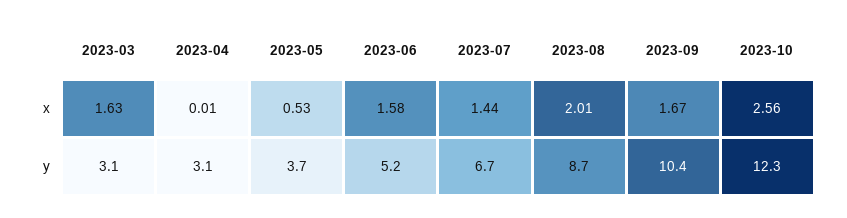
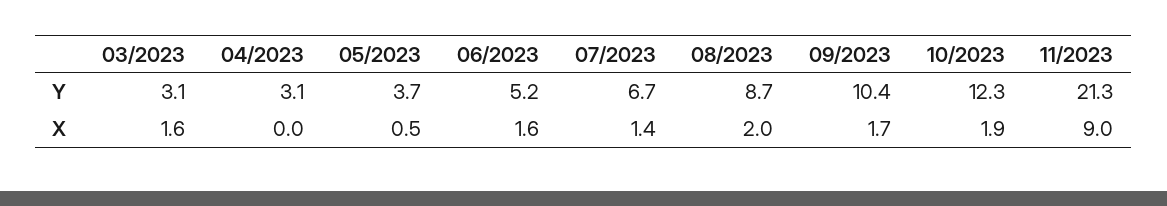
2023-10, x: 2.56 -> 1.9
11/2023, y: none -> 21.3
11/2023, x: none -> 9

